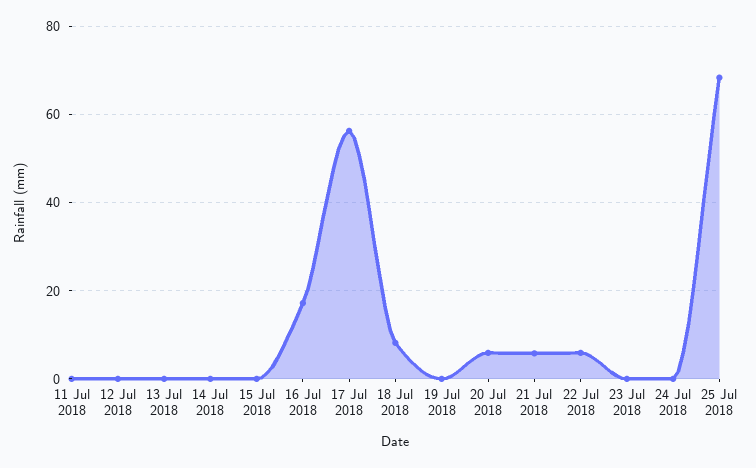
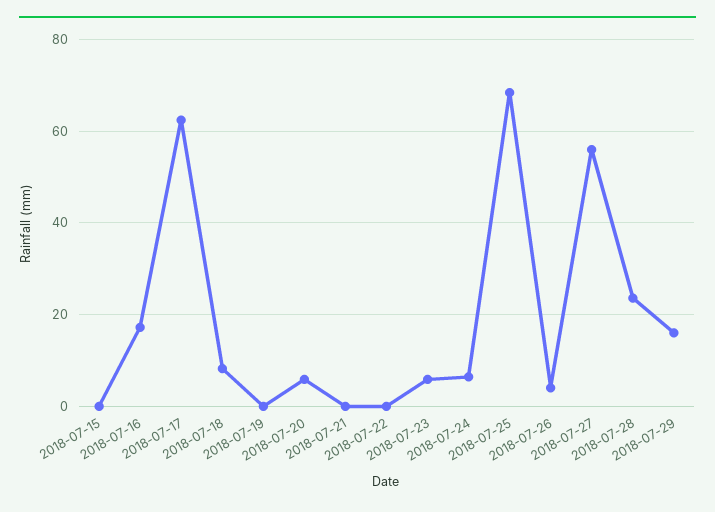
11 Jul 2018: 0 -> none
12 Jul 2018: 0 -> none
13 Jul 2018: 0 -> none
14 Jul 2018: 0 -> none
17 Jul 2018: 56 -> 62
21 Jul 2018: 6 -> 0
22 Jul 2018: 6 -> 0
23 Jul 2018: 0 -> 6
24 Jul 2018: 0 -> 6
2018-07-26: none -> 4
2018-07-27: none -> 56
2018-07-28: none -> 24
2018-07-29: none -> 16

